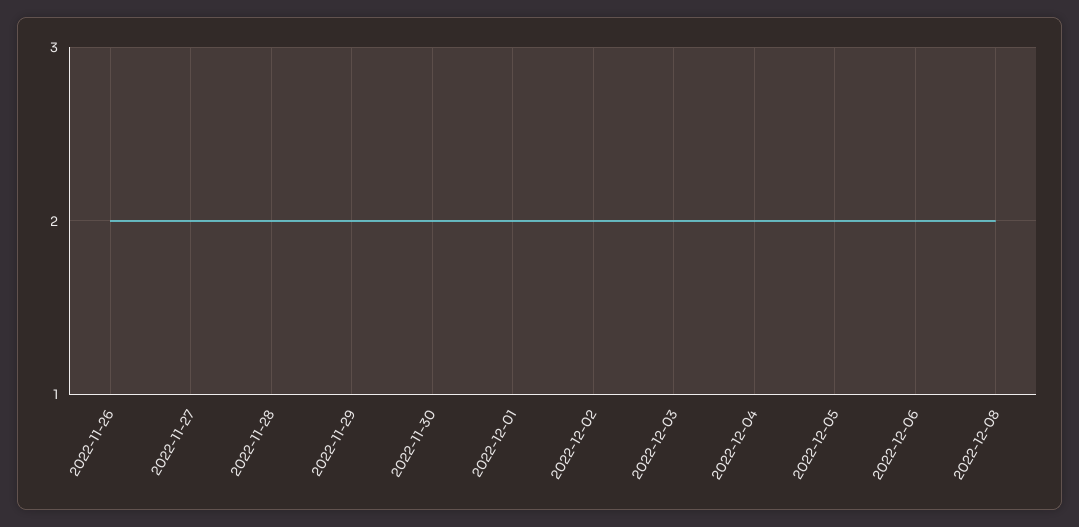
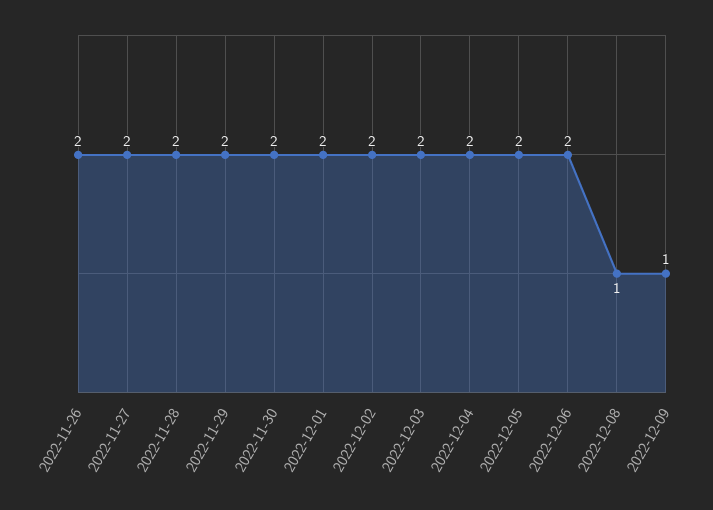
2022-12-08: 2 -> 1
2022-12-09: none -> 1

